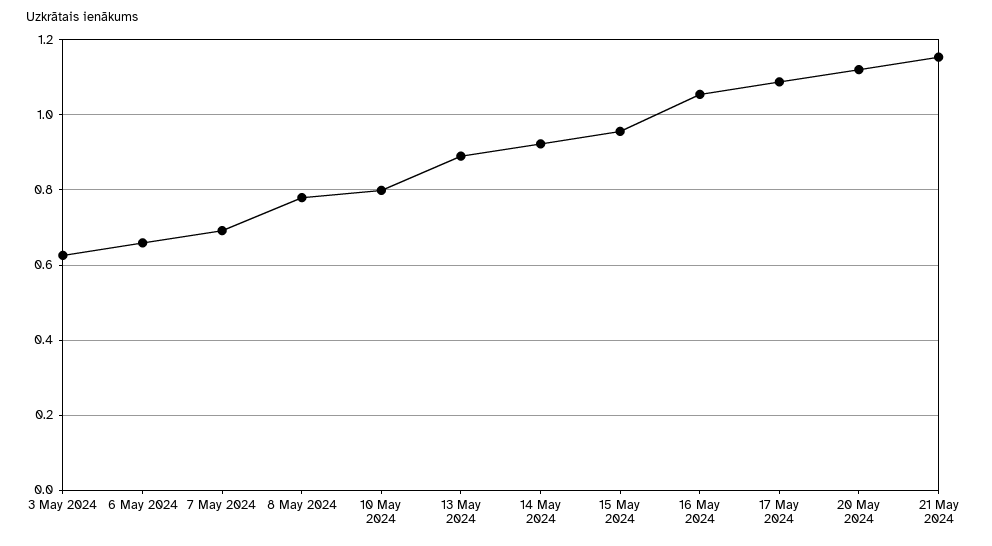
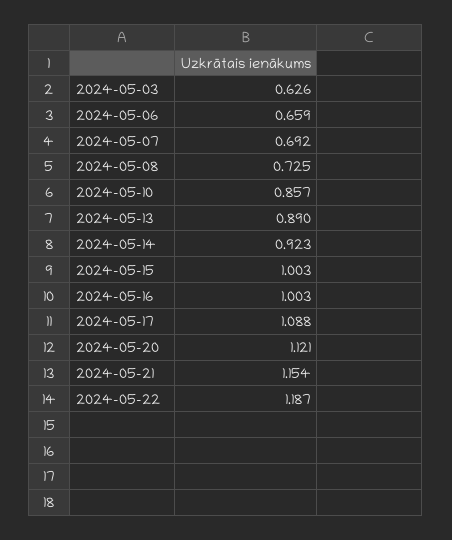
8 May 2024: 0.78 -> 0.725
10 May 2024: 0.8 -> 0.857
15 May 2024: 0.96 -> 1.003
16 May 2024: 1.06 -> 1.003
2024-05-22: none -> 1.187

